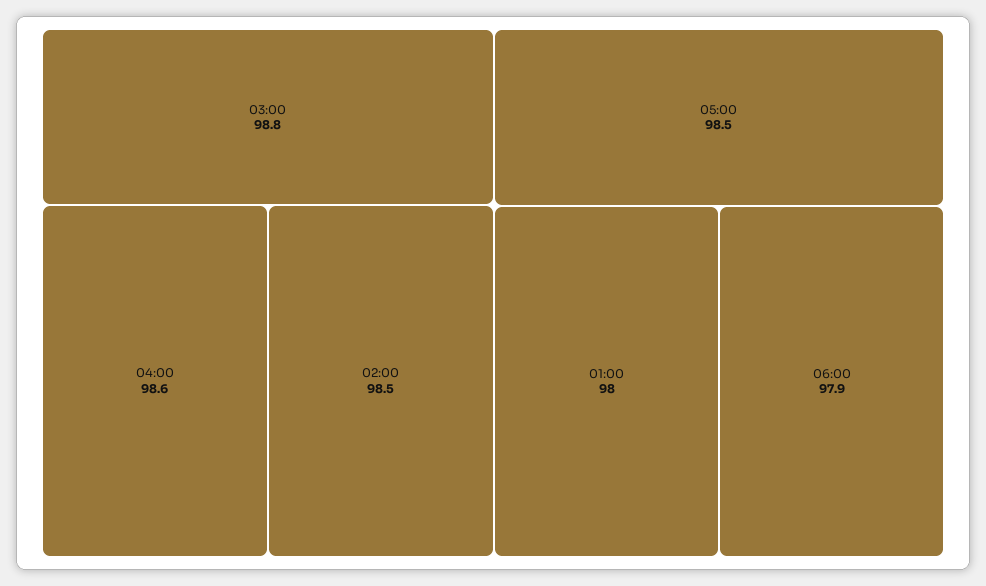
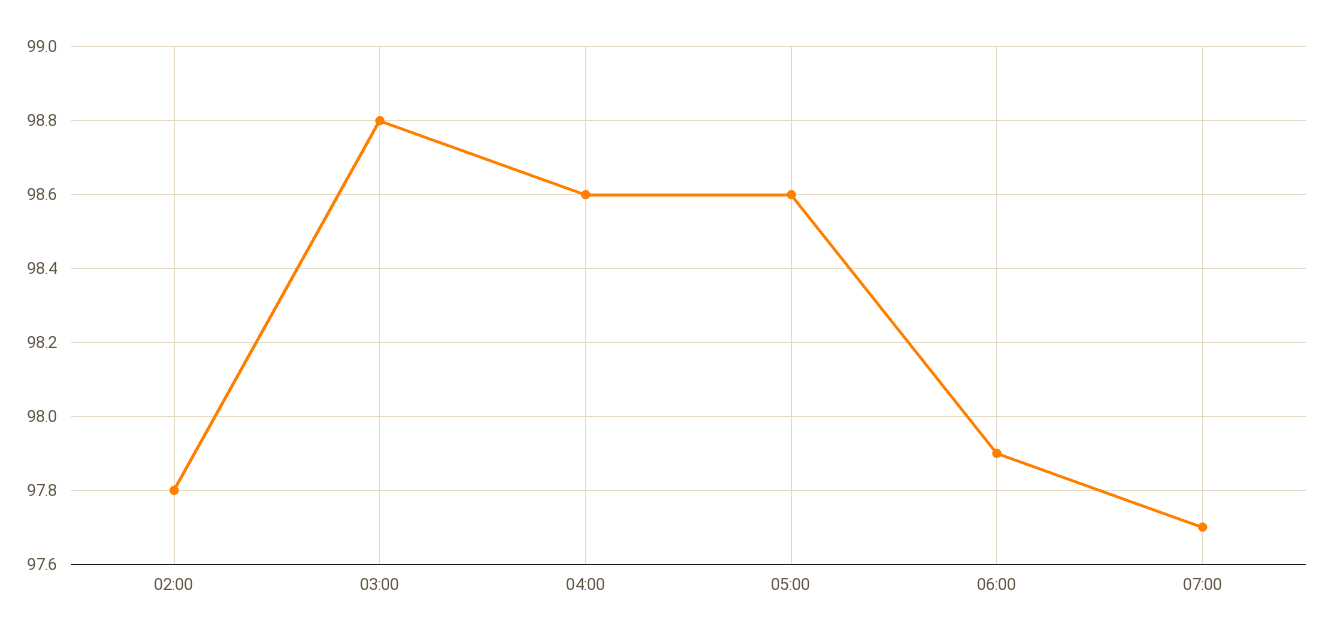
02:00: 98.5 -> 97.8
05:00: 98.5 -> 98.6
01:00: 98 -> none
07:00: none -> 97.7

